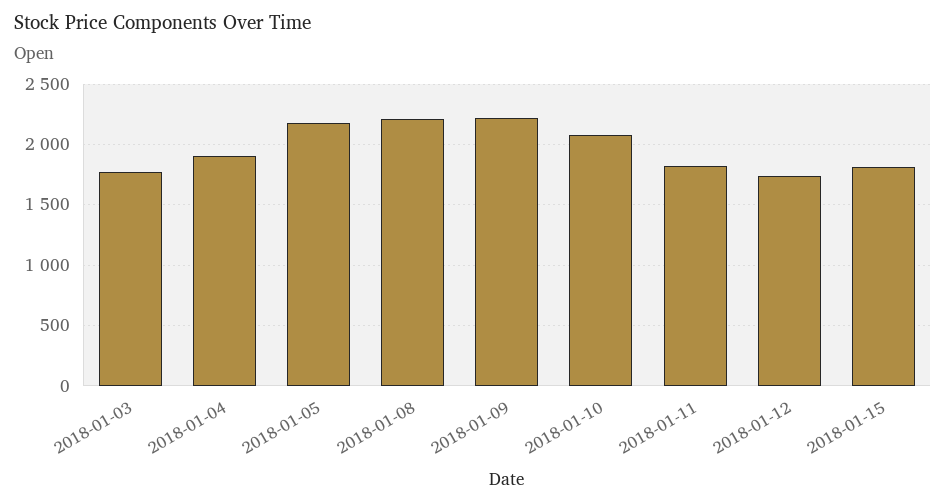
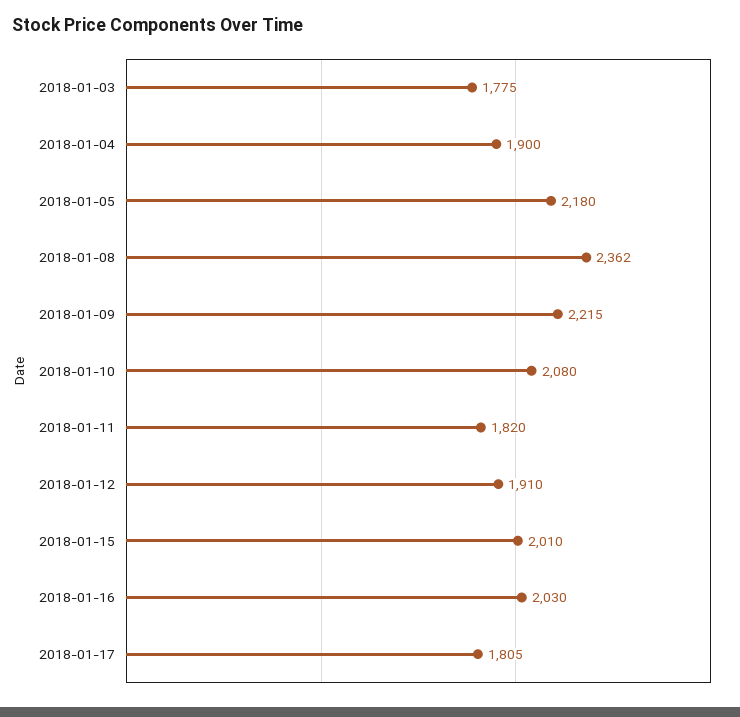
2018-01-08: 2200 -> 2362
2018-01-12: 1750 -> 1910
2018-01-15: 1800 -> 2010
2018-01-16: none -> 2030
2018-01-17: none -> 1805

